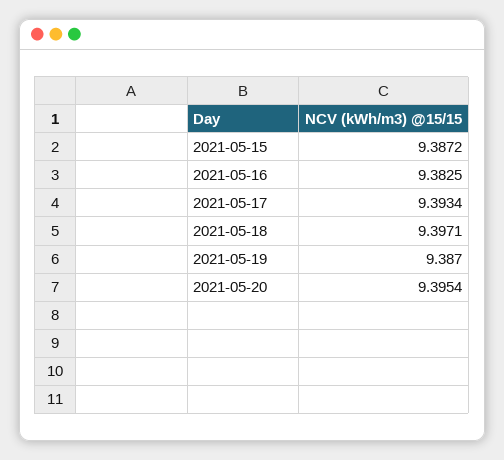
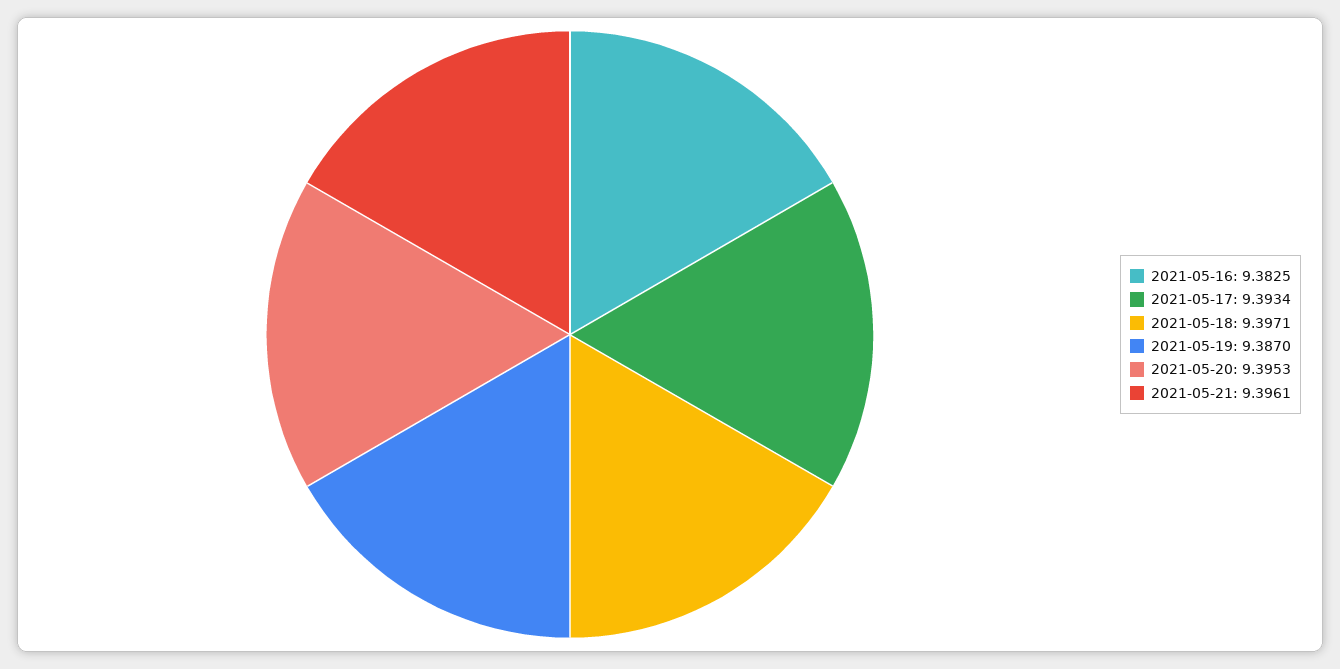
2021-05-15: 9.3872 -> none
2021-05-20: 9.3954 -> 9.3953
2021-05-21: none -> 9.3961

